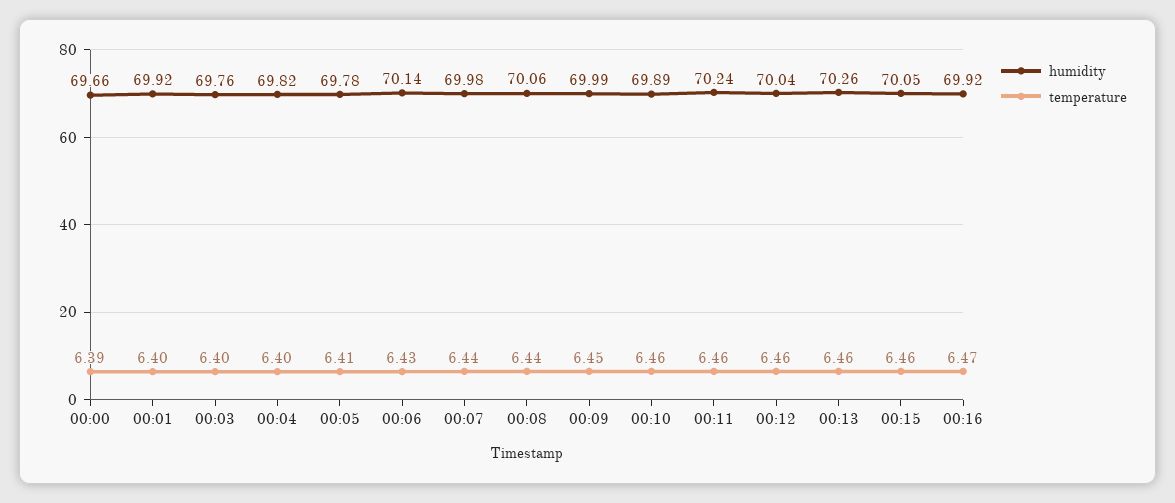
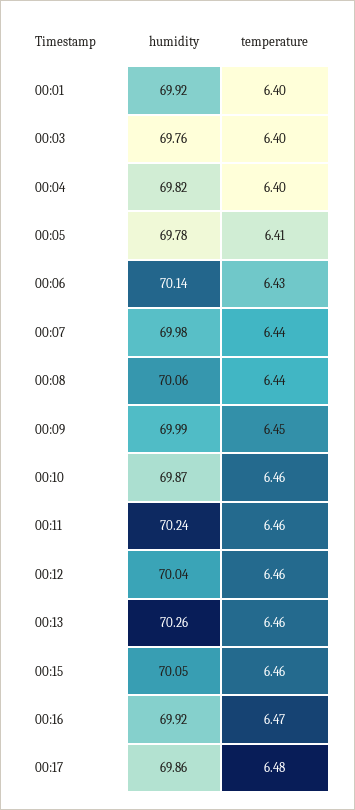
humidity, 00:00: 69.66 -> none
temperature, 00:00: 6.39 -> none
humidity, 00:10: 69.89 -> 69.87
humidity, 00:17: none -> 69.86
temperature, 00:17: none -> 6.48

